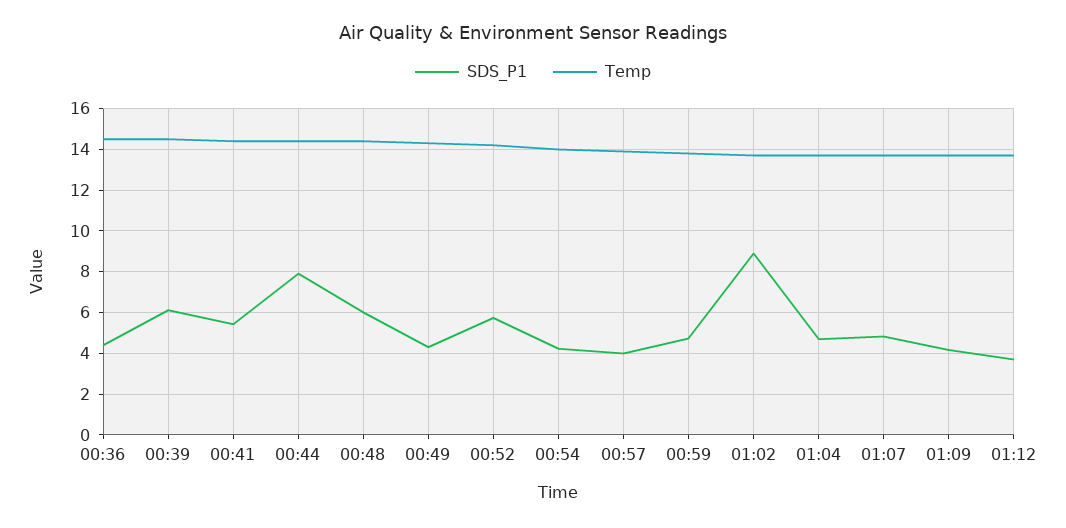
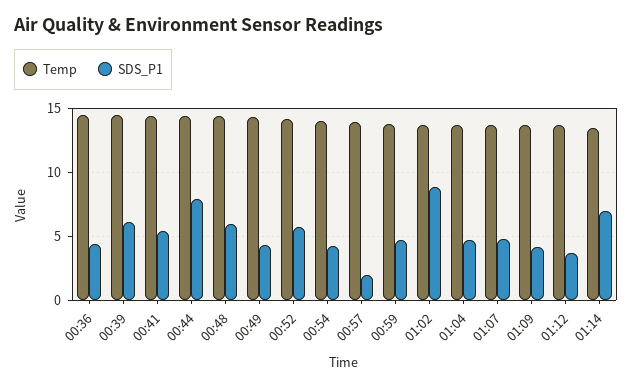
SDS_P1, 00:57: 4 -> 2
Temp, 01:14: none -> 13.5
SDS_P1, 01:14: none -> 7

